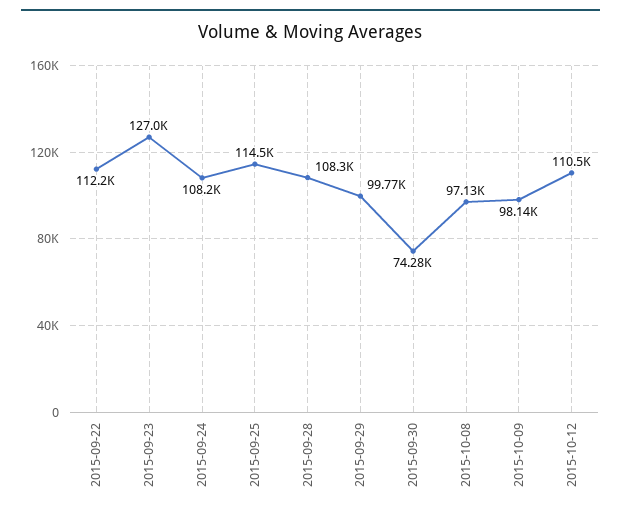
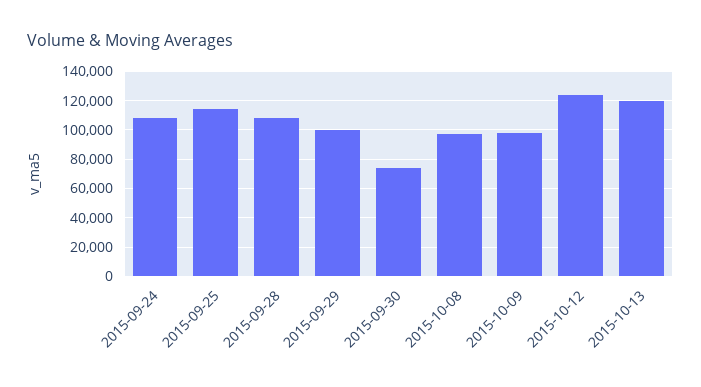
2015-09-22: 112200 -> none
2015-09-23: 127000 -> none
2015-10-12: 110500 -> 125000
2015-10-13: none -> 120000

